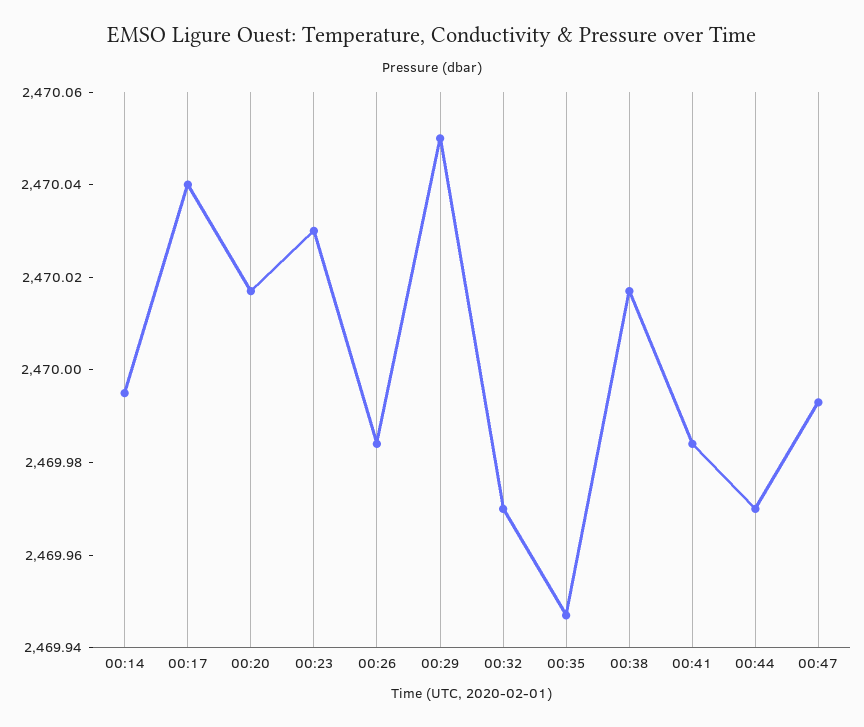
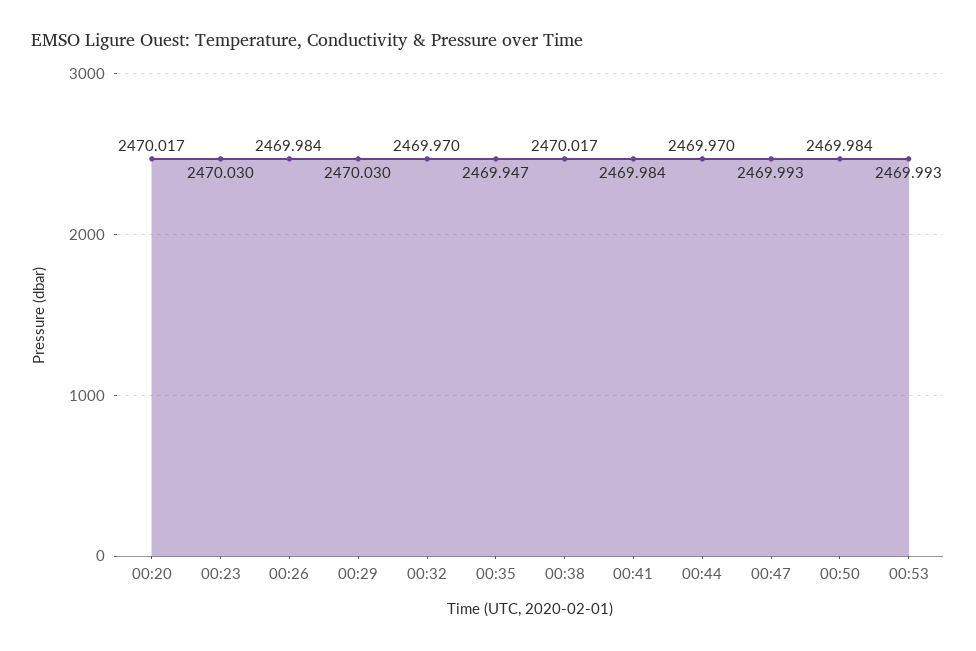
00:14: 2469.995 -> none
00:17: 2470.04 -> none
00:29: 2470.05 -> 2470.03
00:50: none -> 2469.984
00:53: none -> 2469.993

